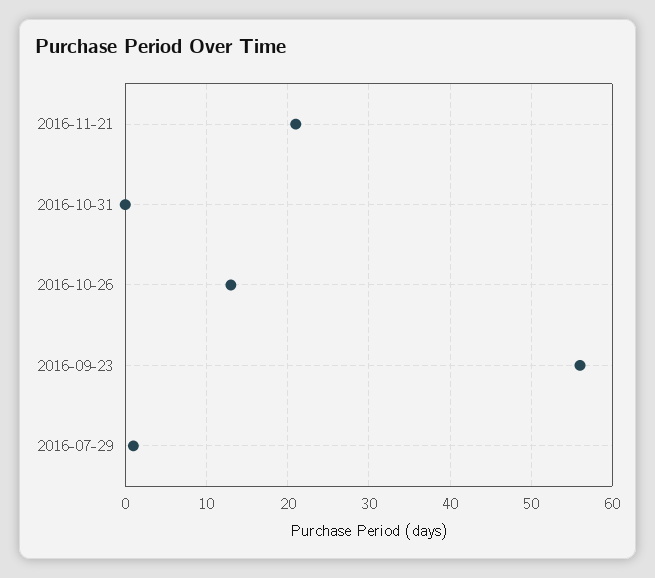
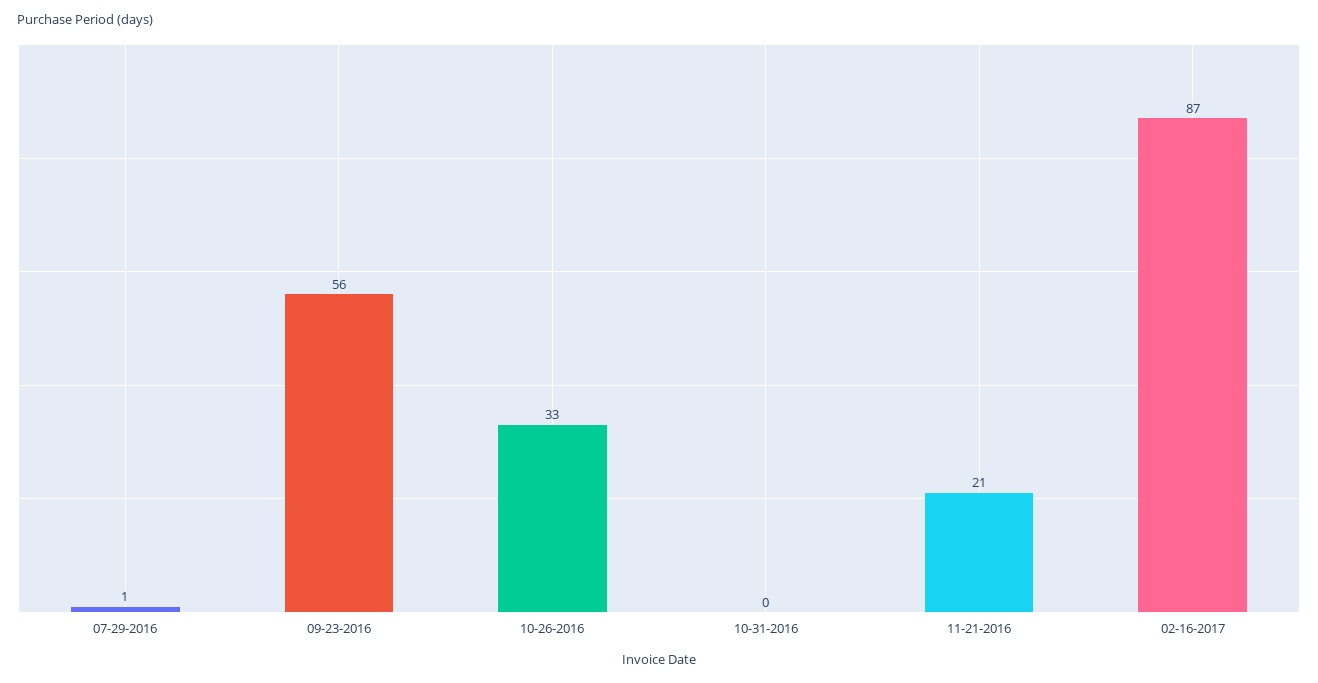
2016-10-26: 13 -> 33
02-16-2017: none -> 87

